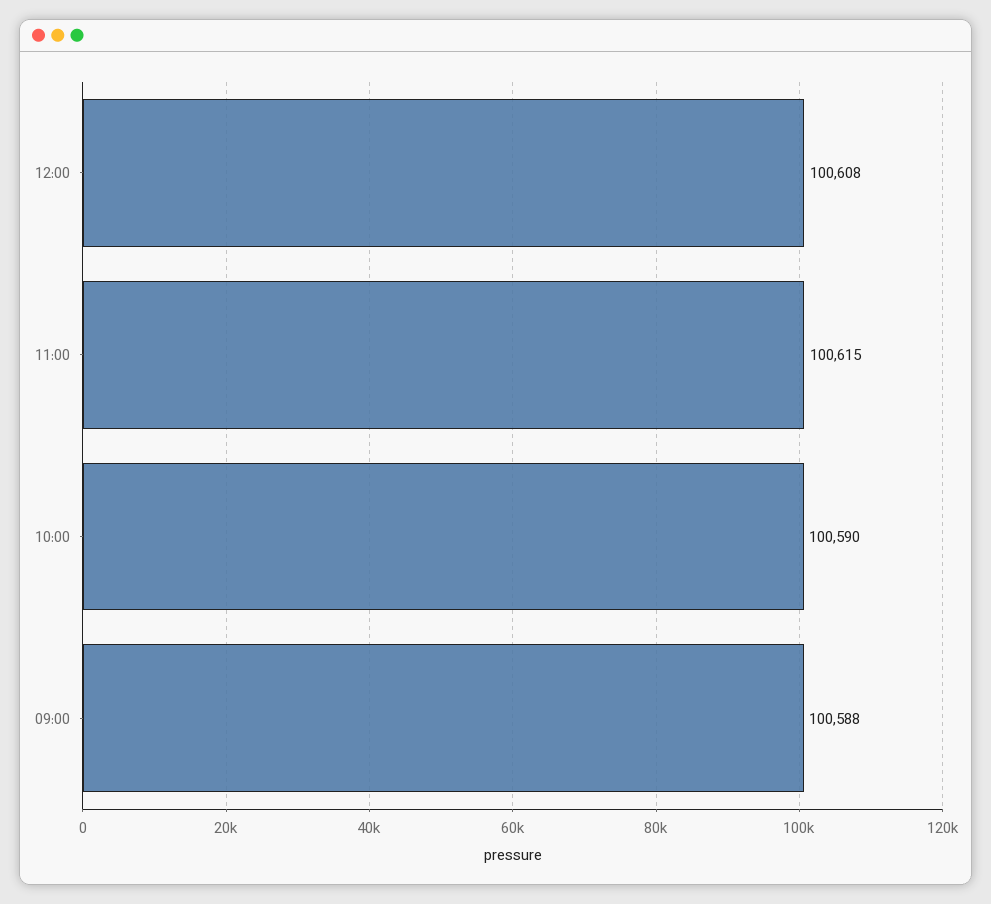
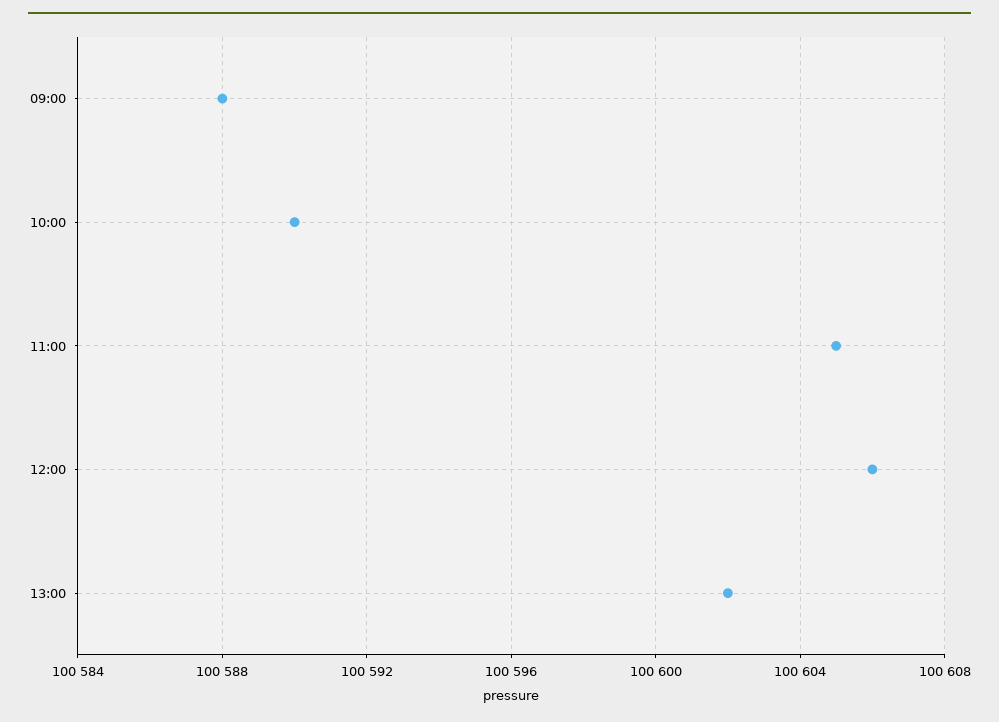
12:00: 100608 -> 100606
11:00: 100615 -> 100605
13:00: none -> 100602

